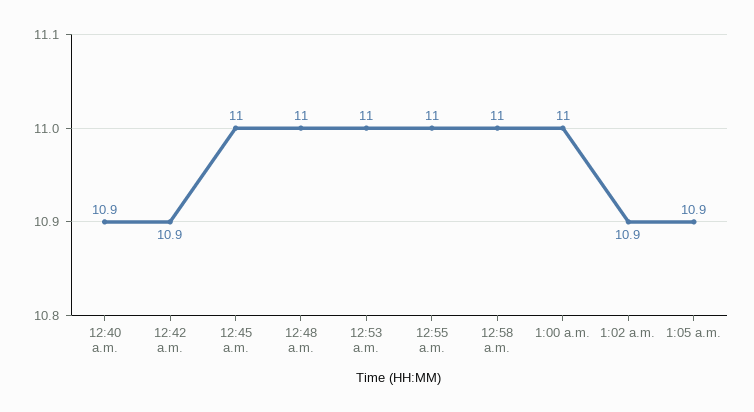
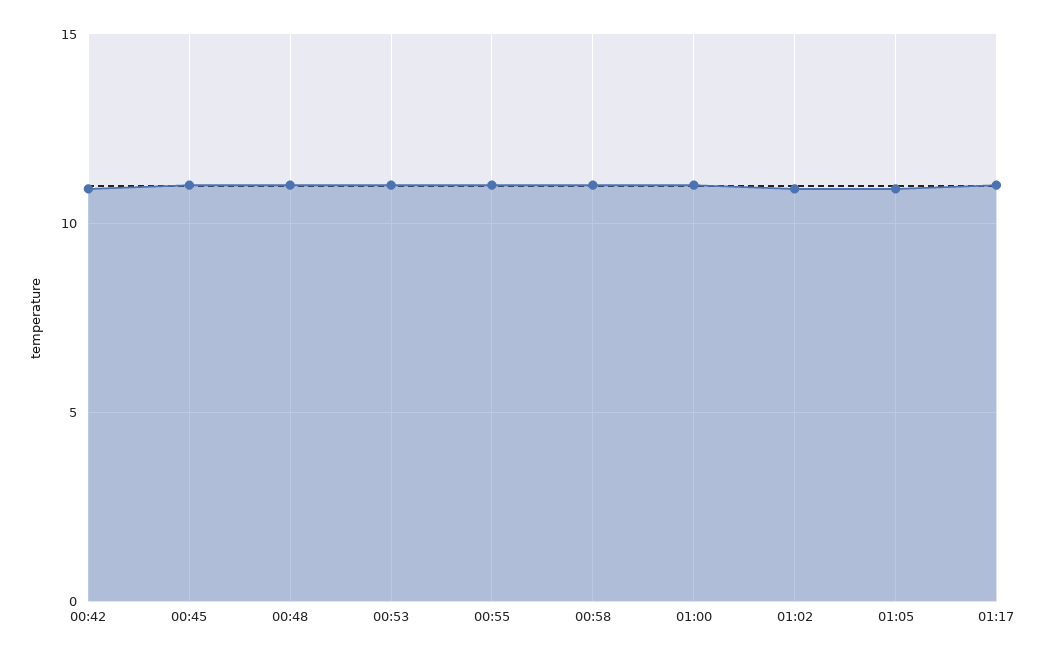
12:40 a.m.: 10.9 -> none
01:17: none -> 11

